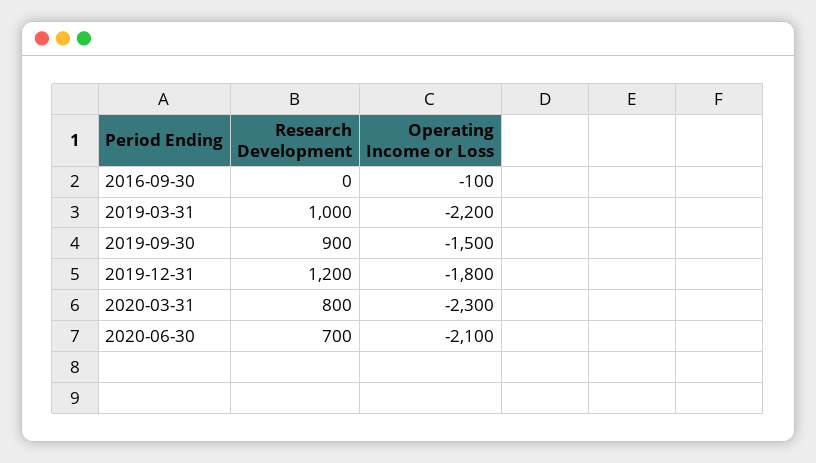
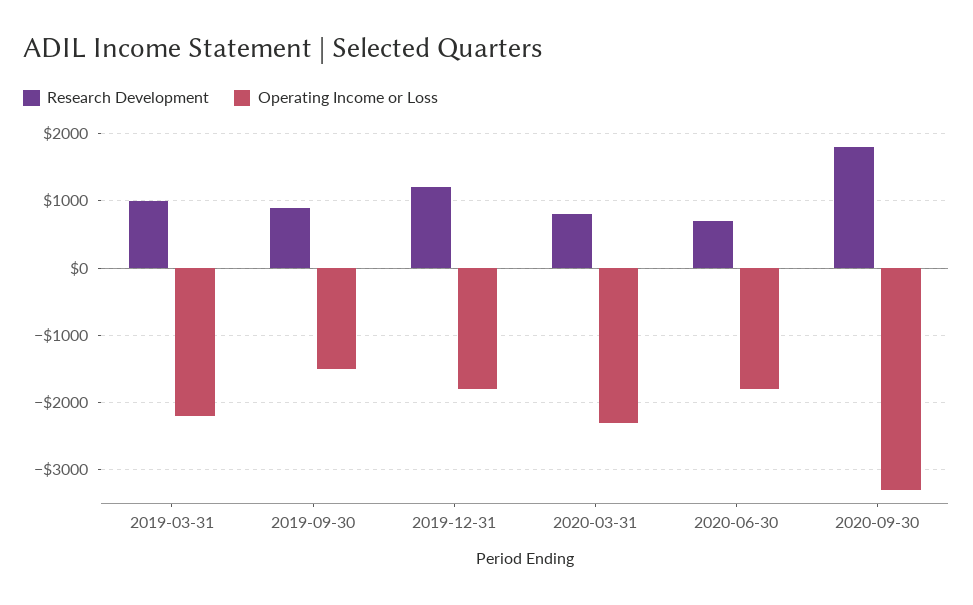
Research Development, 2016-09-30: 0 -> none
Operating Income or Loss, 2016-09-30: -100 -> none
Operating Income or Loss, 2020-06-30: -2100 -> -1800
Research Development, 2020-09-30: none -> 1800
Operating Income or Loss, 2020-09-30: none -> -3300

